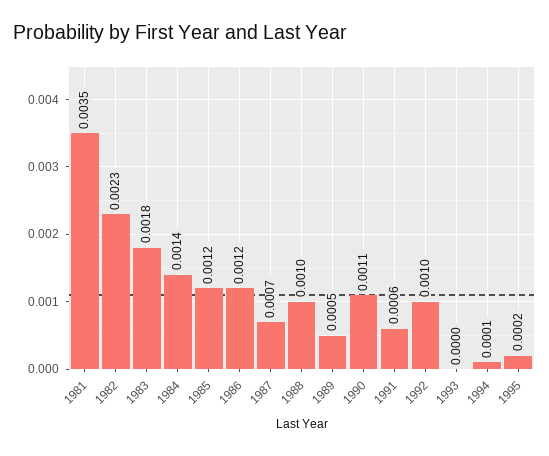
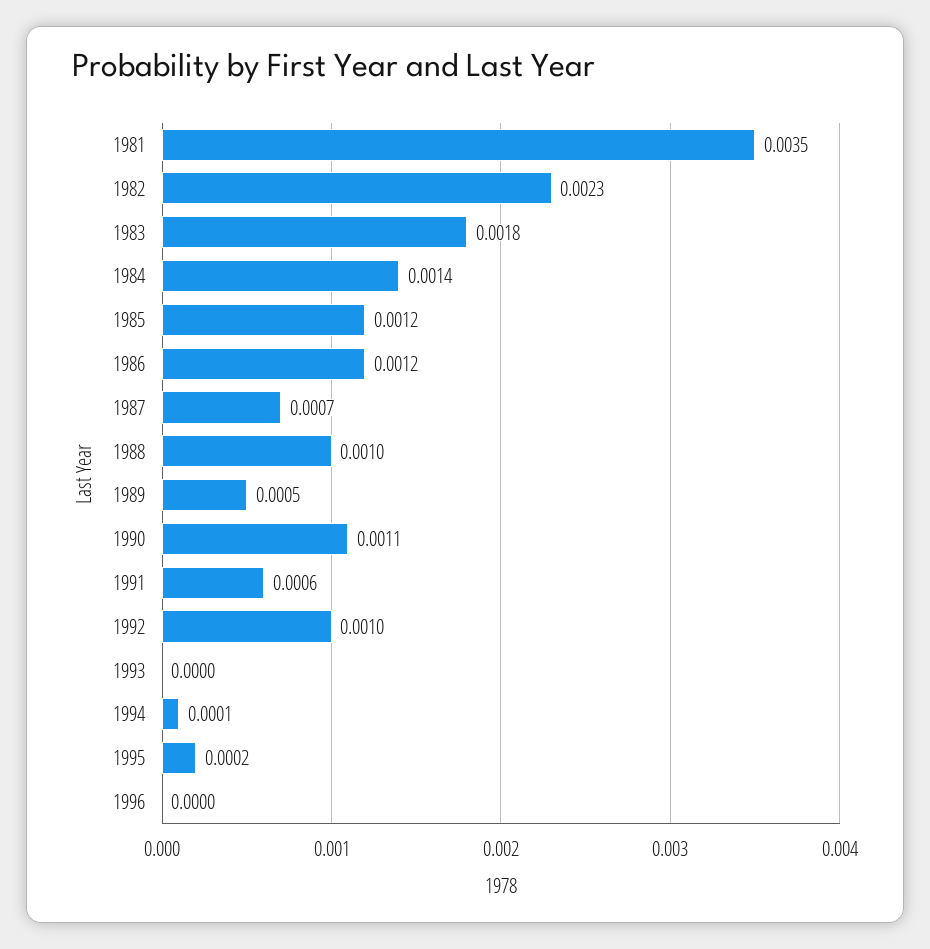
1996: none -> 0

